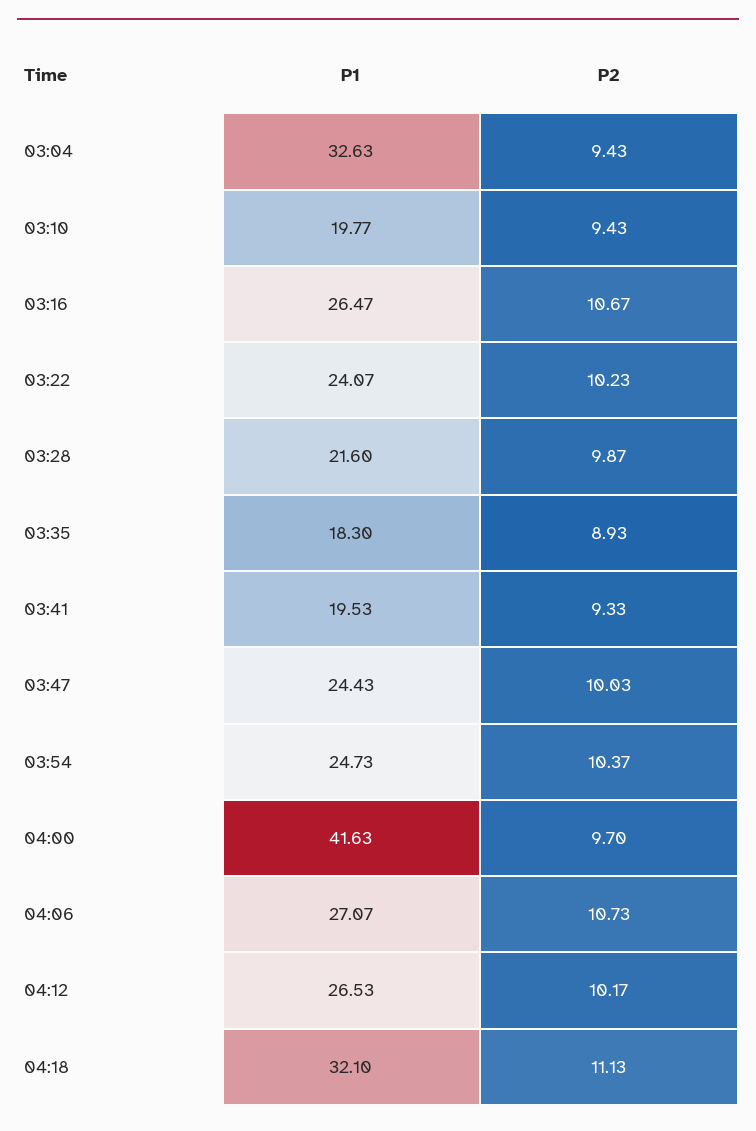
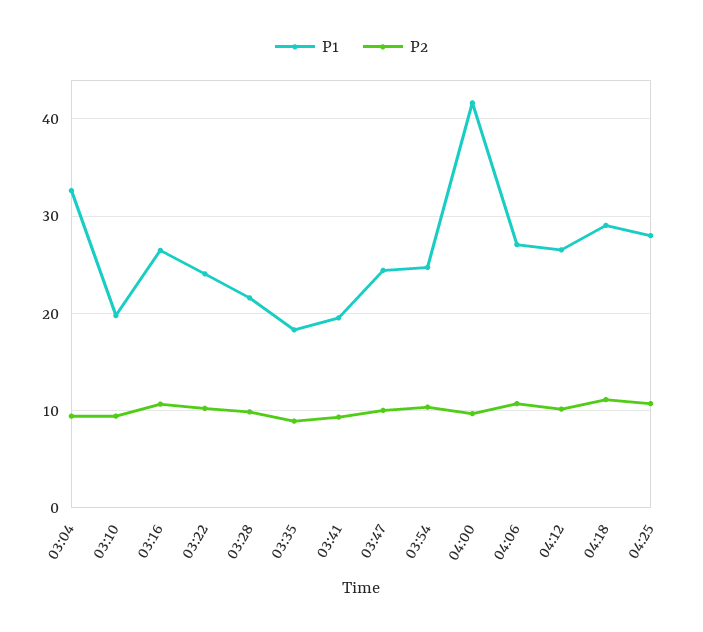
P1, 04:18: 32.1 -> 29
P1, 04:25: none -> 28
P2, 04:25: none -> 11

